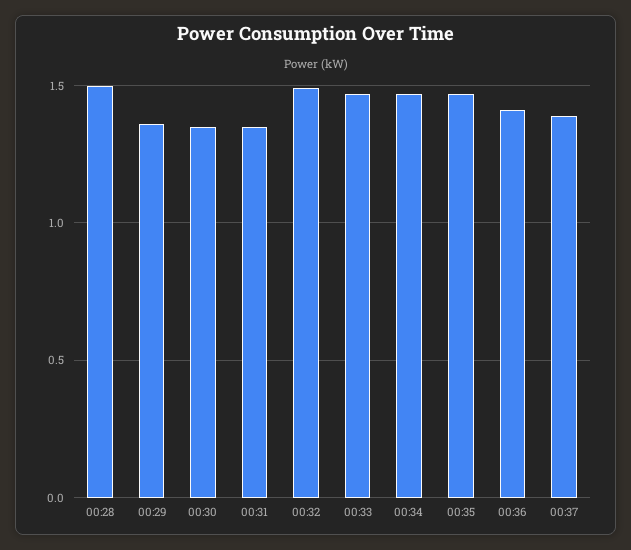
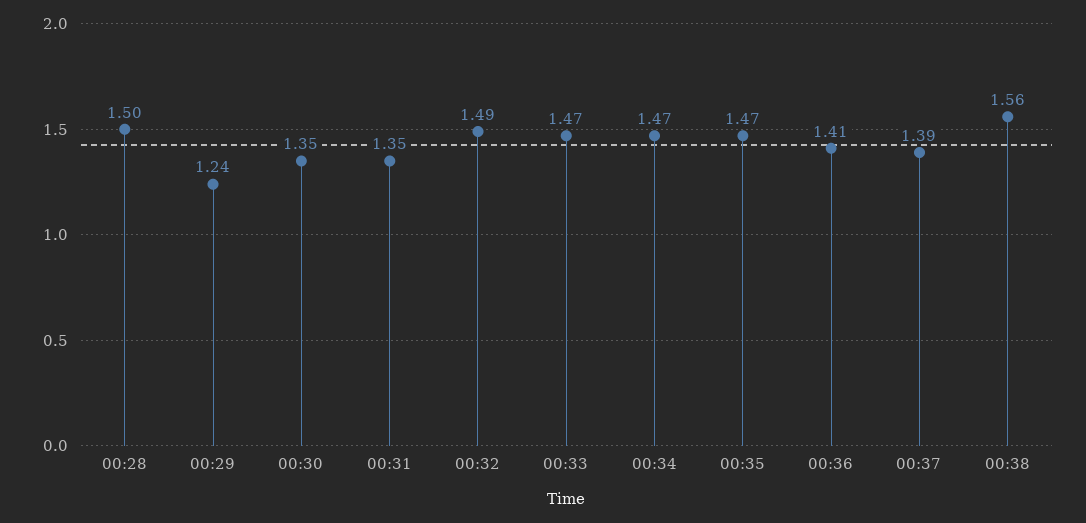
00:29: 1.35 -> 1.24
00:38: none -> 1.56

